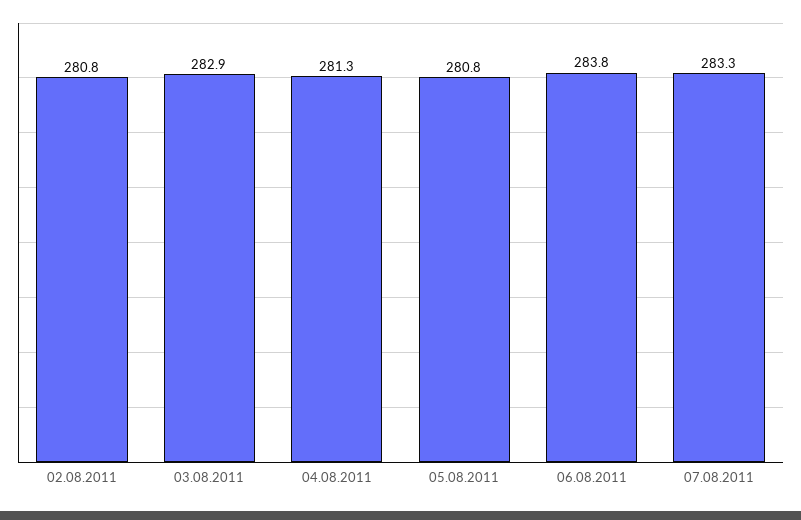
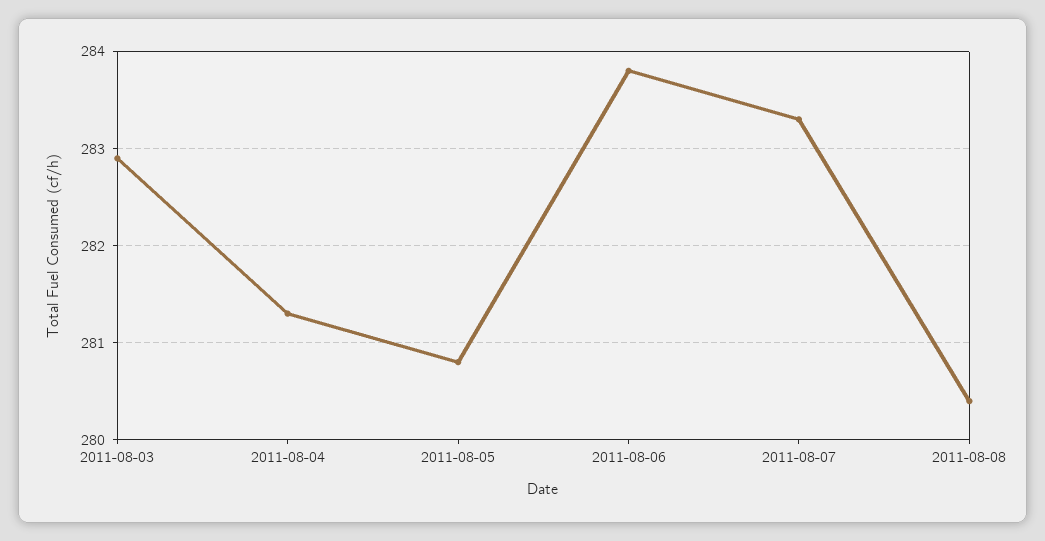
02.08.2011: 280.8 -> none
2011-08-08: none -> 280.4

